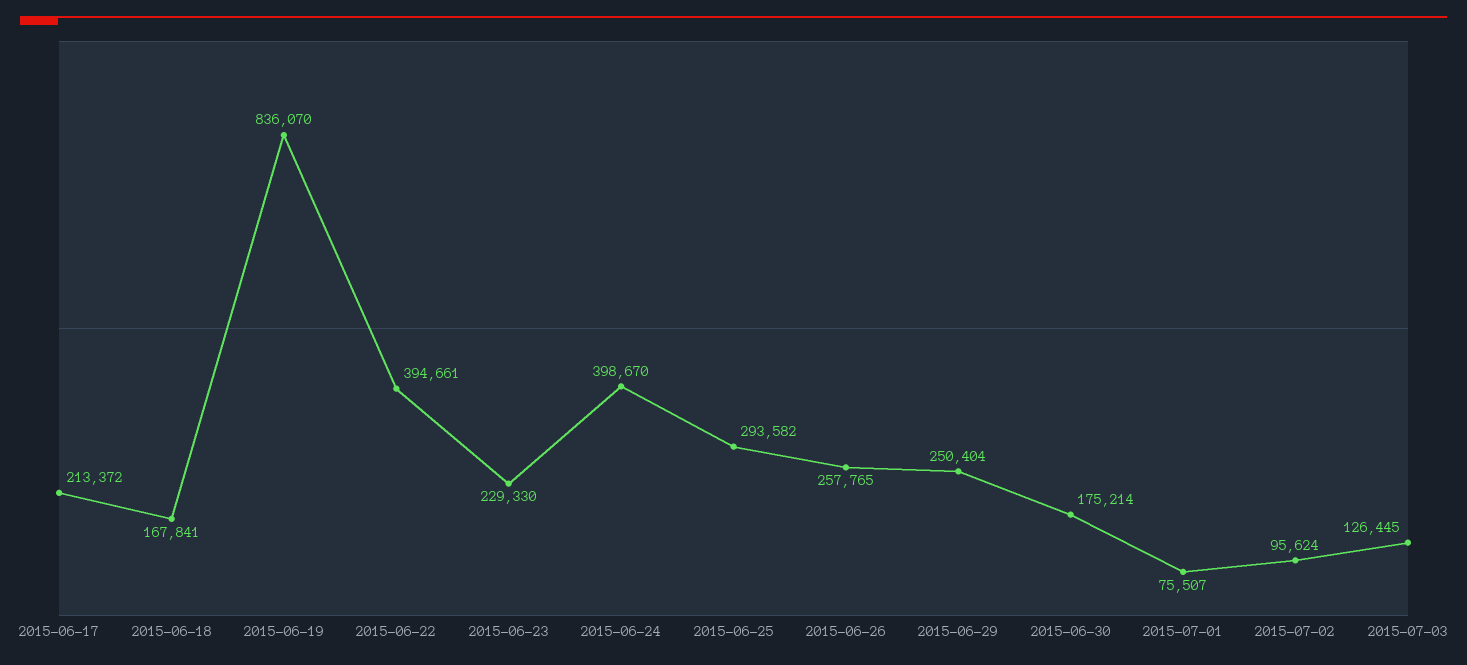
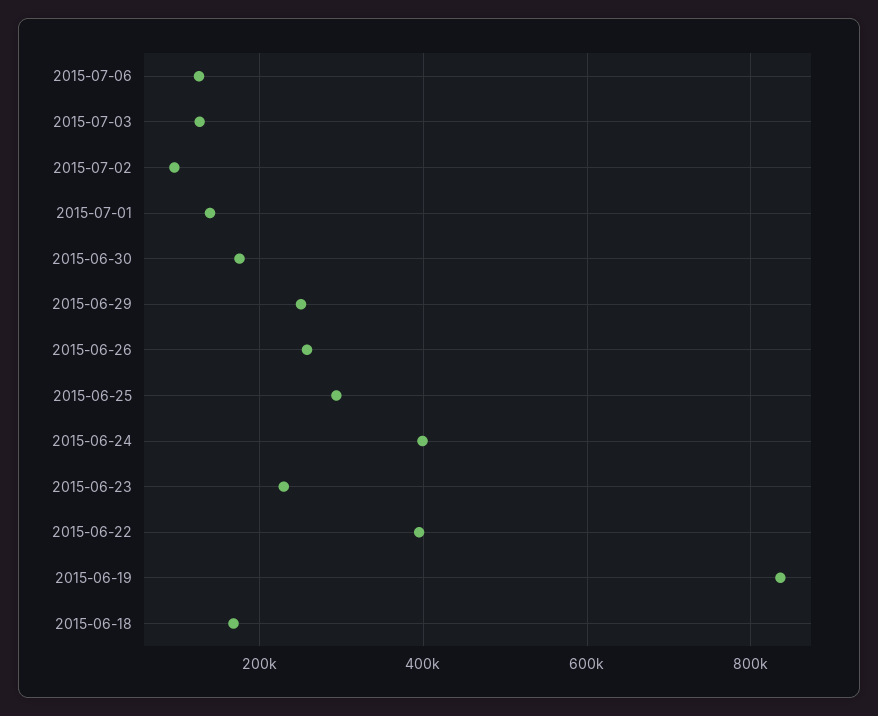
2015-06-17: 213372 -> none
2015-07-01: 75507 -> 140000
2015-07-06: none -> 120000

